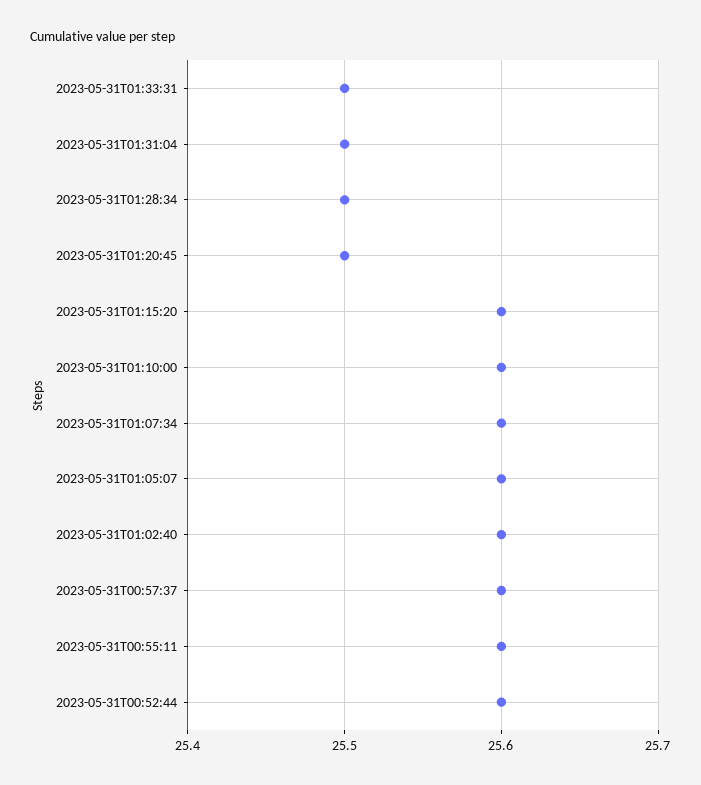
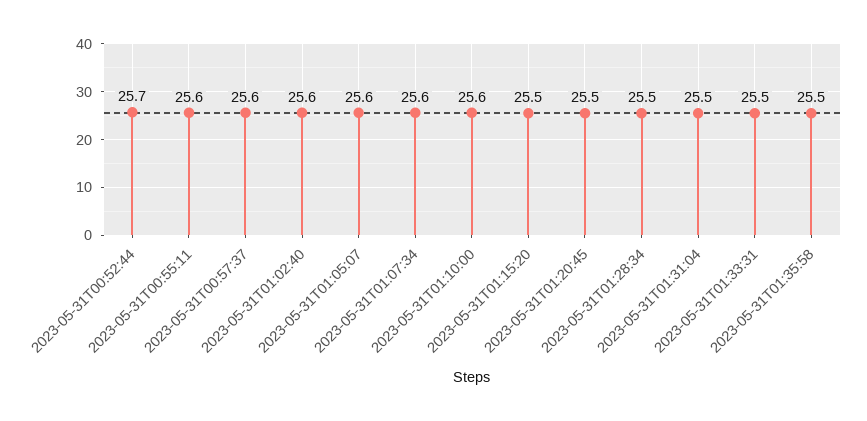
2023-05-31T01:15:20: 25.6 -> 25.5
2023-05-31T00:52:44: 25.6 -> 25.7
2023-05-31T01:35:58: none -> 25.5

